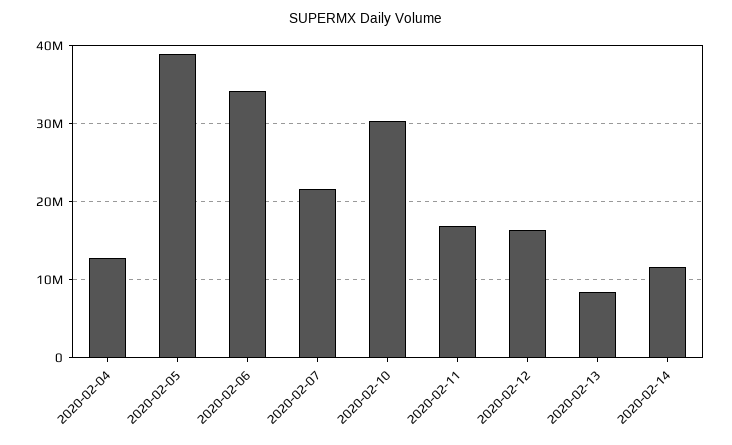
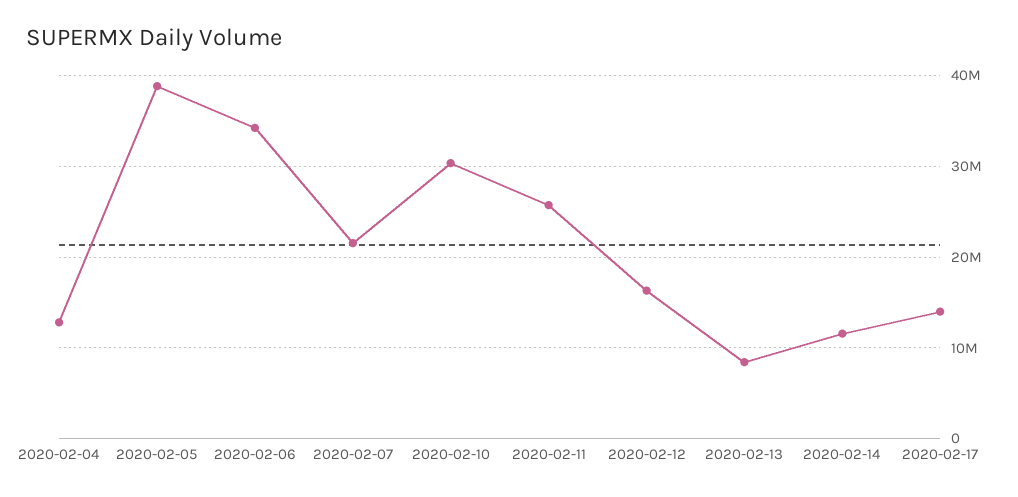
2020-02-11: 17000000 -> 26000000
2020-02-17: none -> 14000000

